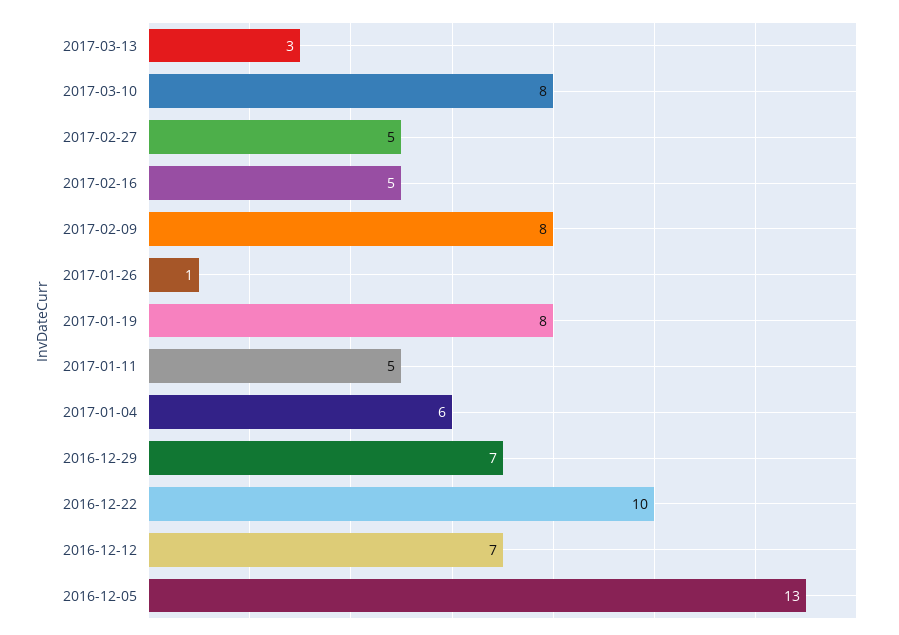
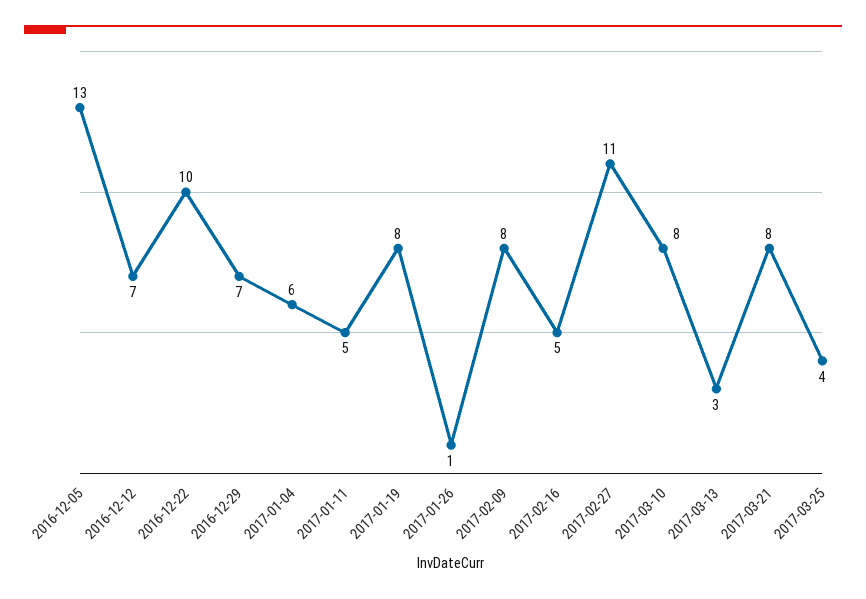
2017-02-27: 5 -> 11
2017-03-21: none -> 8
2017-03-25: none -> 4

